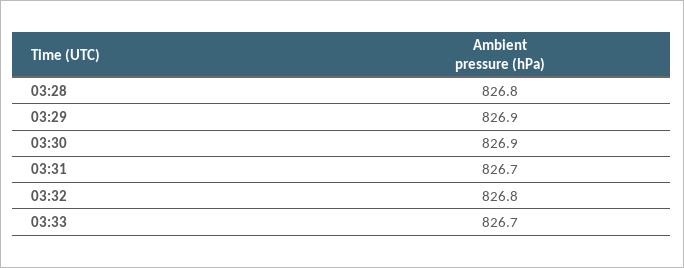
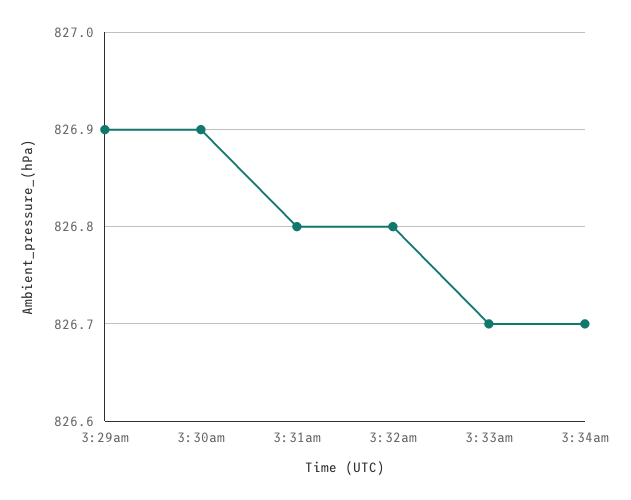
03:28: 826.8 -> none
03:31: 826.7 -> 826.8
3:34am: none -> 826.7

